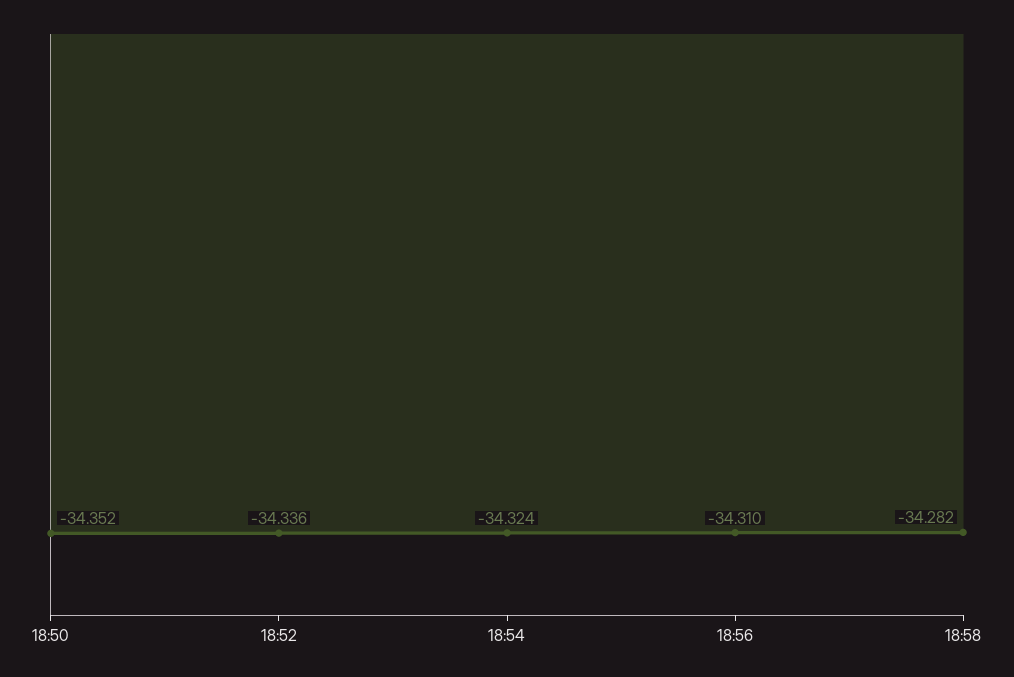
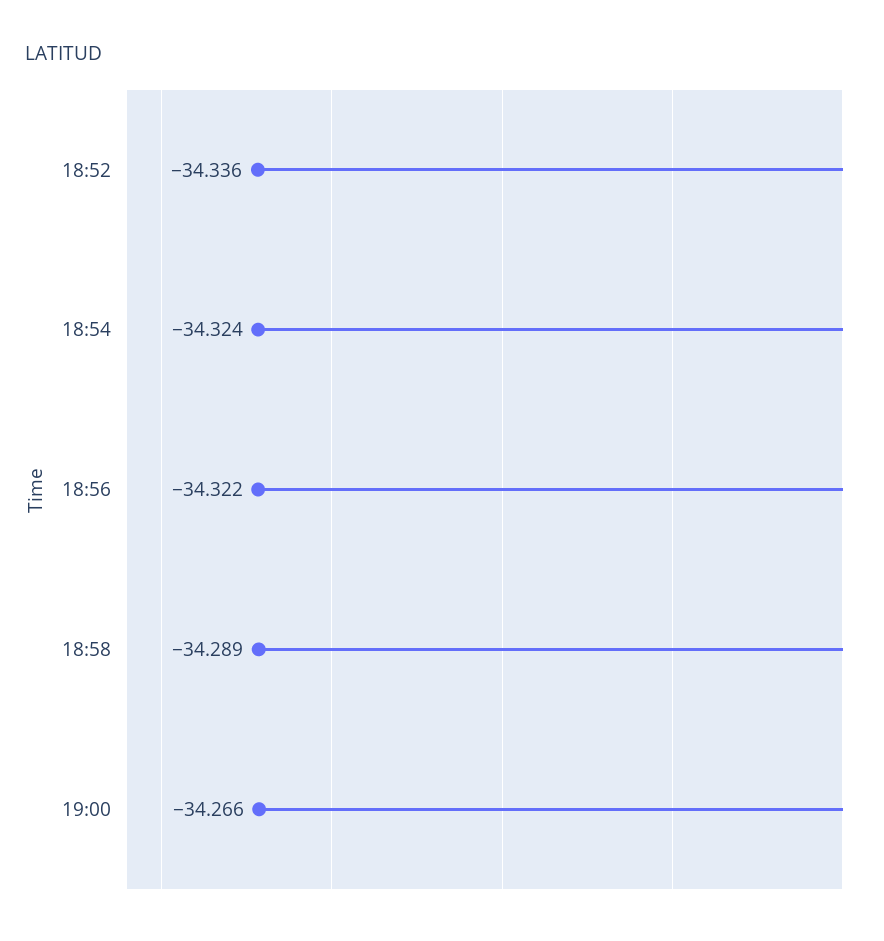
18:50: -34.352 -> none
18:56: -34.31 -> -34.322
18:58: -34.282 -> -34.289
19:00: none -> -34.266

